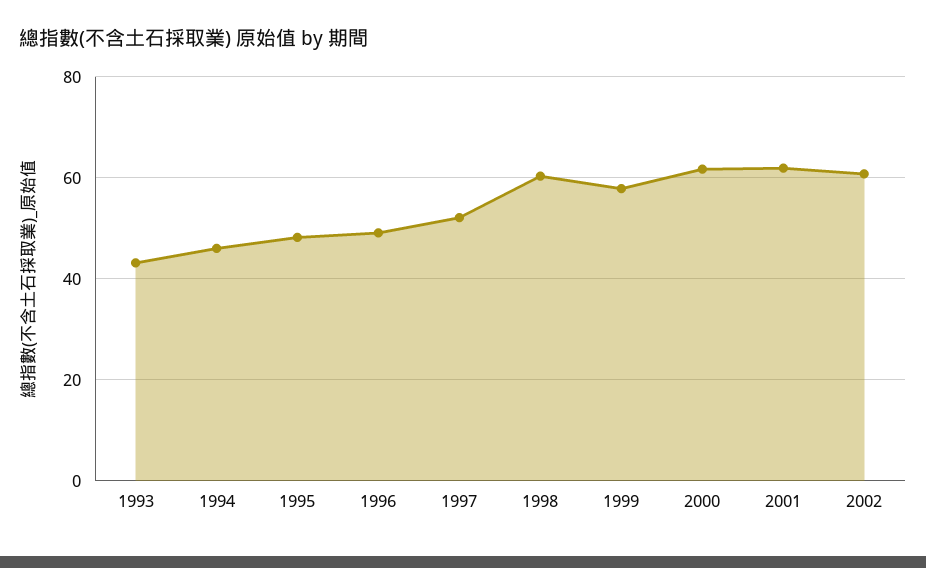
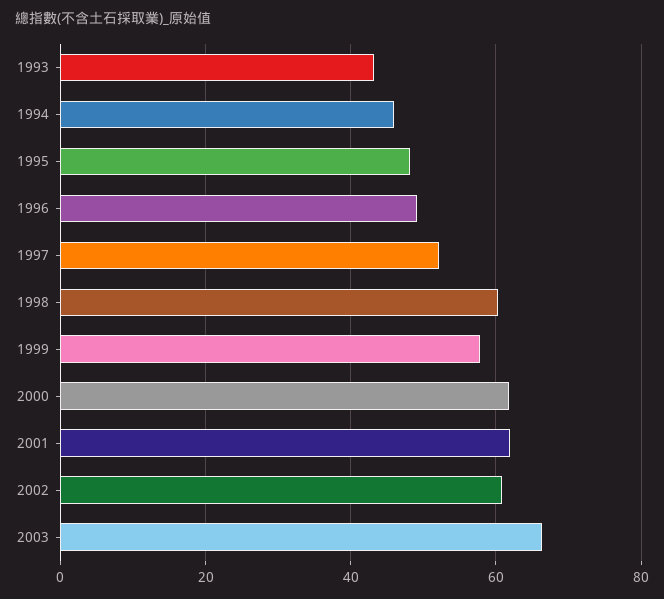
2003: none -> 66

